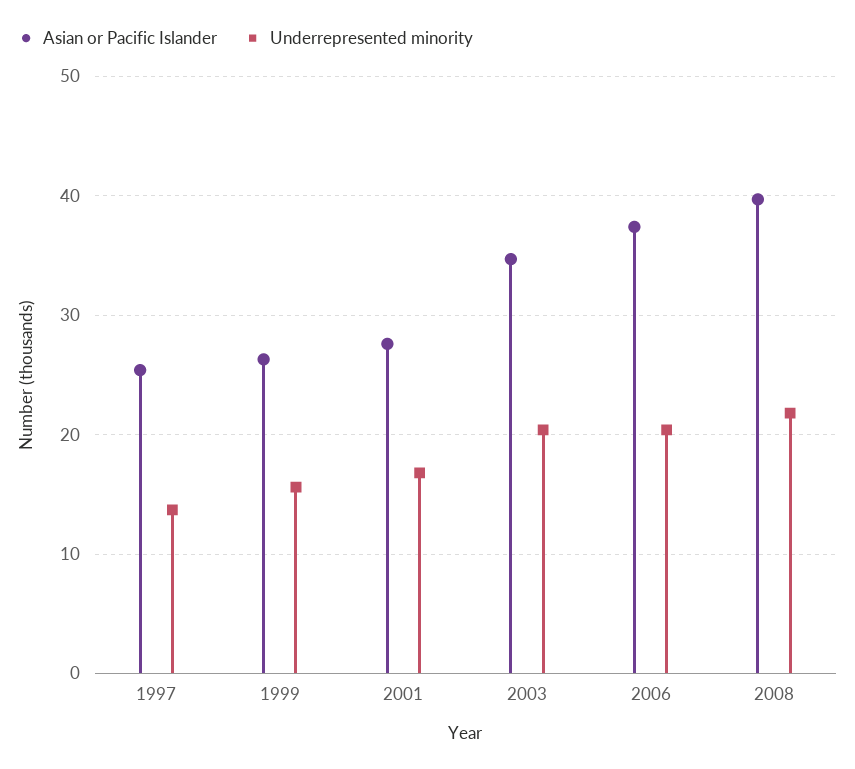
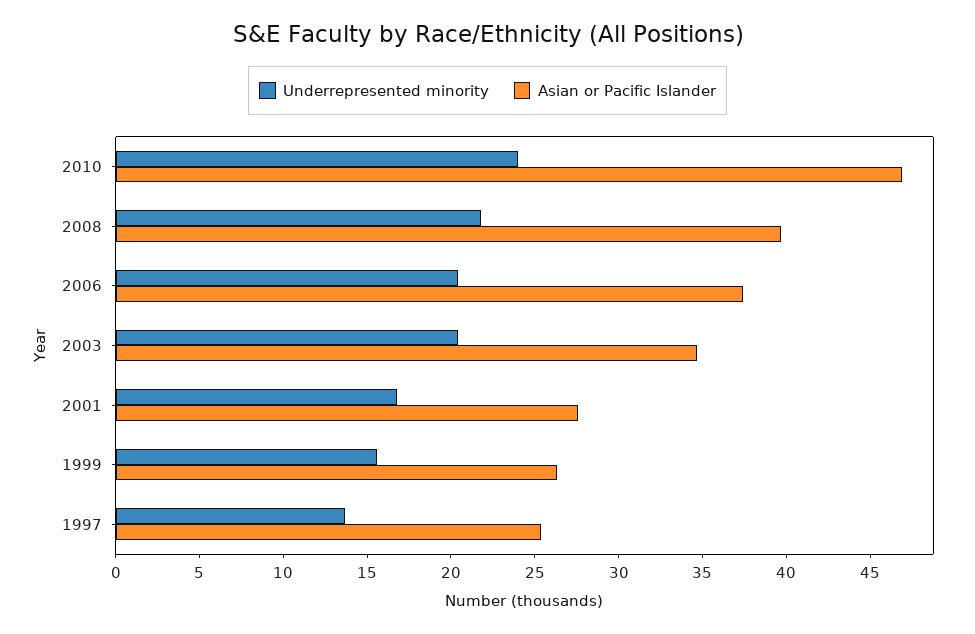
Underrepresented minority, 2010: none -> 24
Asian or Pacific Islander, 2010: none -> 47

